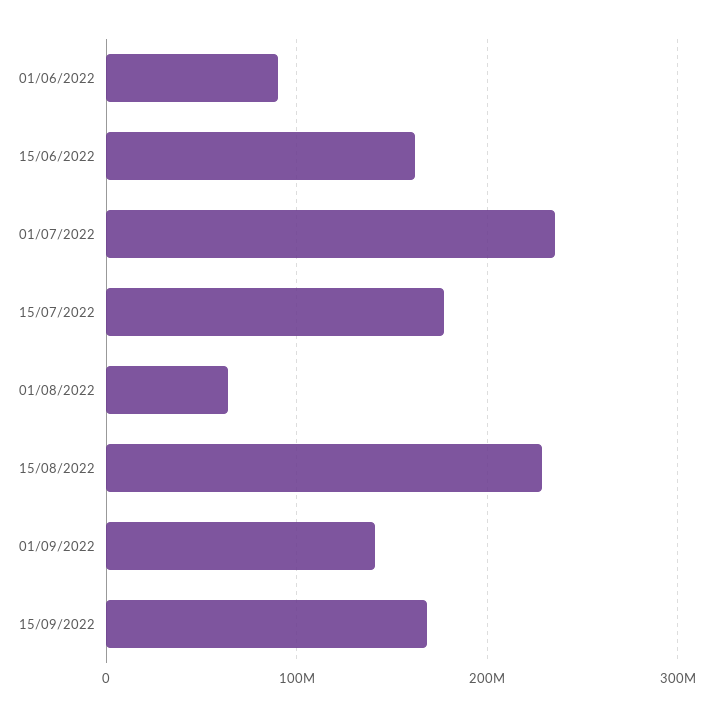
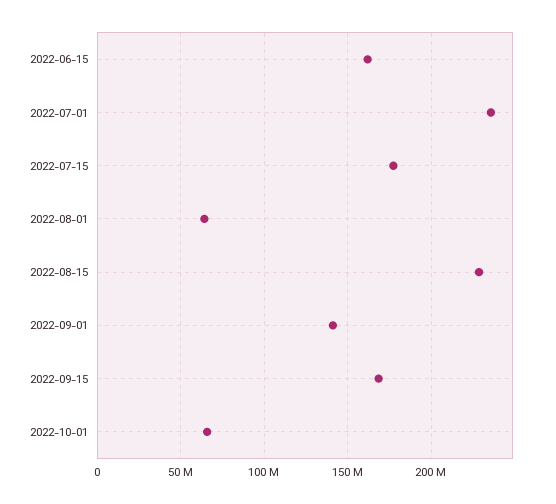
01/06/2022: 90000000 -> none
2022-10-01: none -> 65000000

